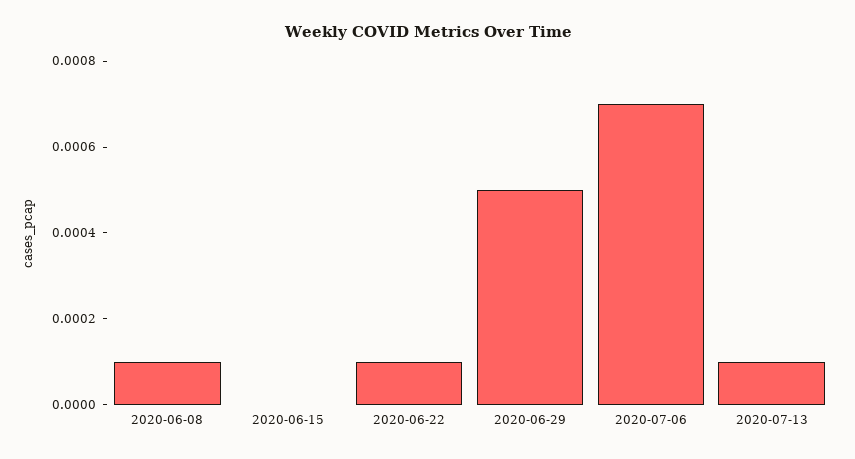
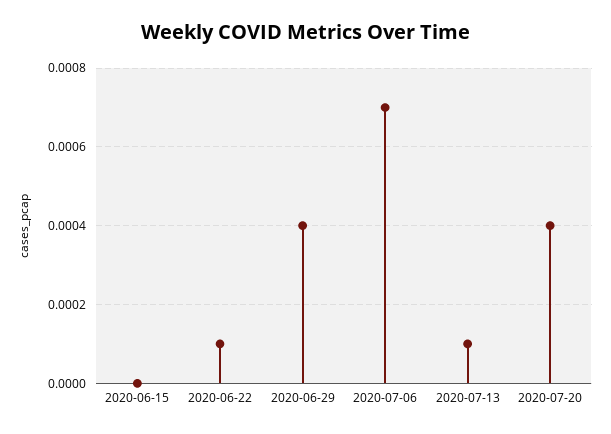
2020-06-08: 0.0001 -> none
2020-06-29: 0.0005 -> 0.0004
2020-07-20: none -> 0.0004

